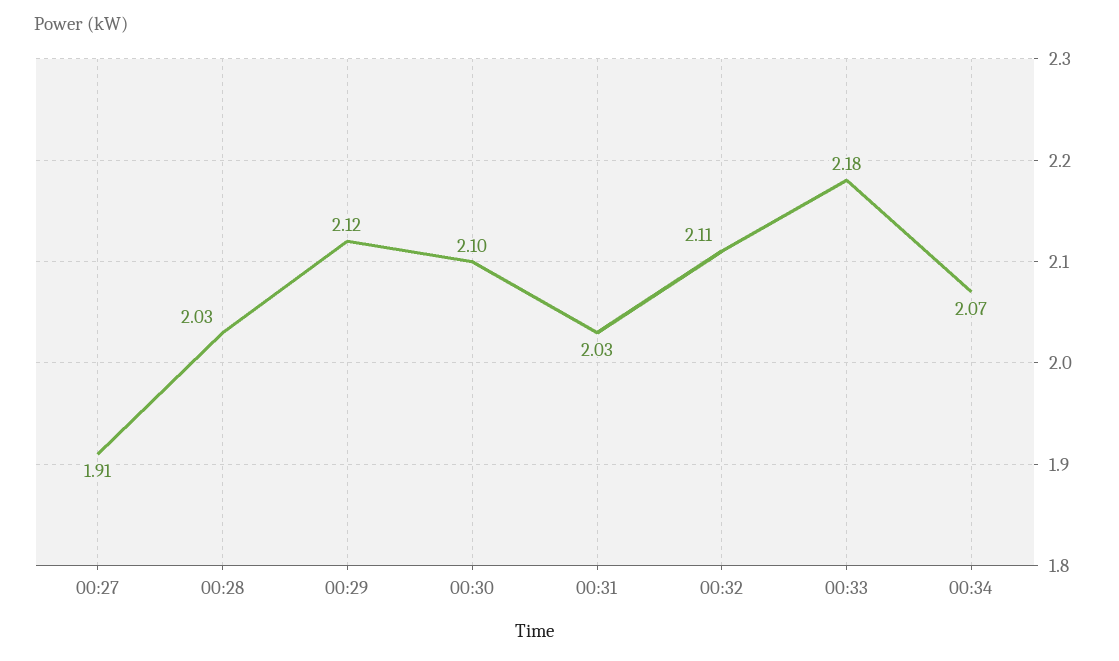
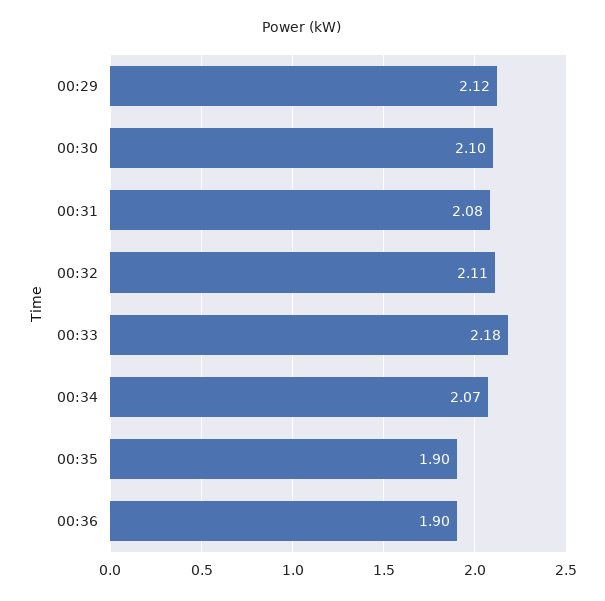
00:27: 1.91 -> none
00:28: 2.03 -> none
00:31: 2.03 -> 2.08
00:35: none -> 1.9
00:36: none -> 1.9

